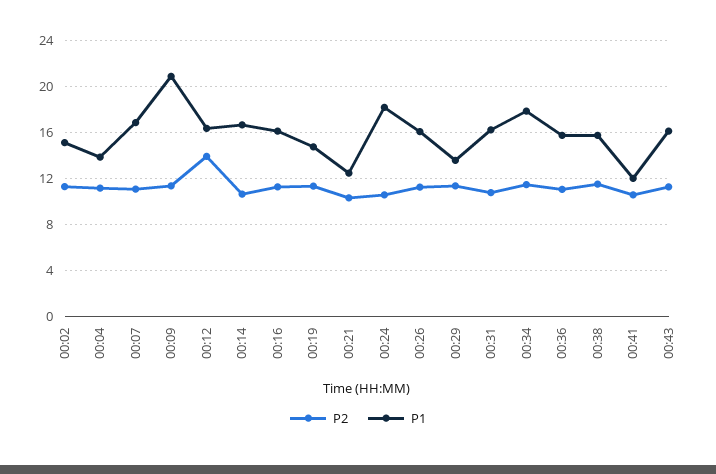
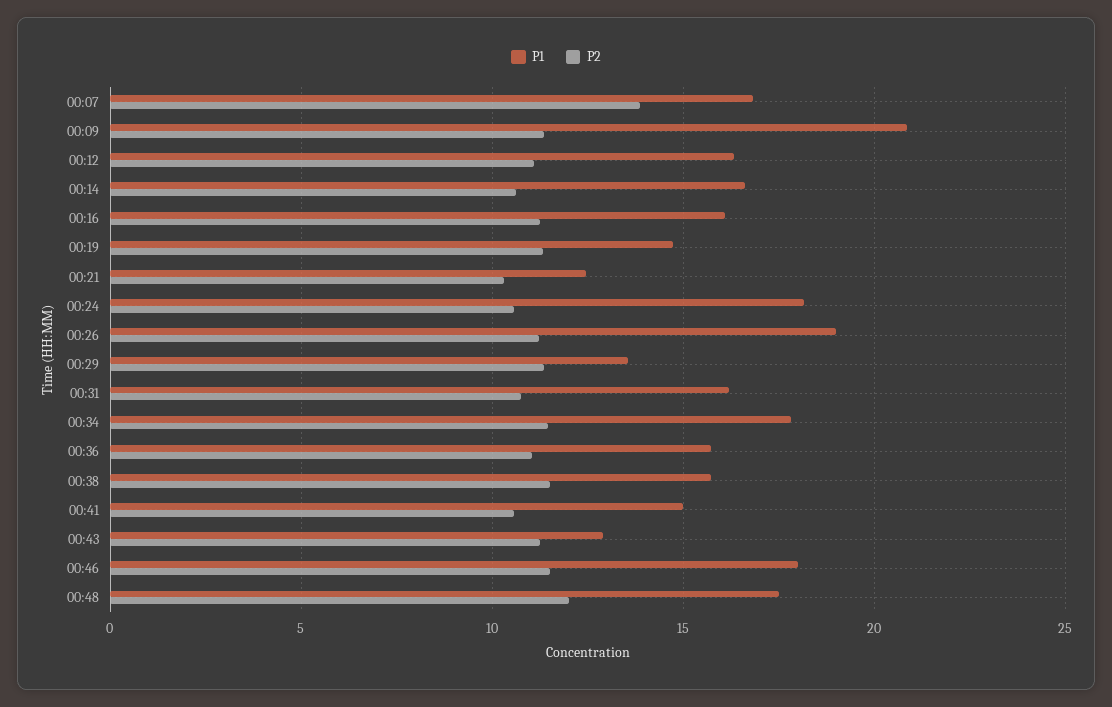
P2, 00:02: 11 -> none
P1, 00:02: 15 -> none
P2, 00:04: 11 -> none
P1, 00:04: 14 -> none
P2, 00:07: 11 -> 14
P2, 00:12: 14 -> 11
P1, 00:26: 16 -> 19
P1, 00:41: 12 -> 15
P1, 00:43: 16 -> 13
P1, 00:46: none -> 18
P2, 00:46: none -> 11.5
P1, 00:48: none -> 17.5
P2, 00:48: none -> 12

